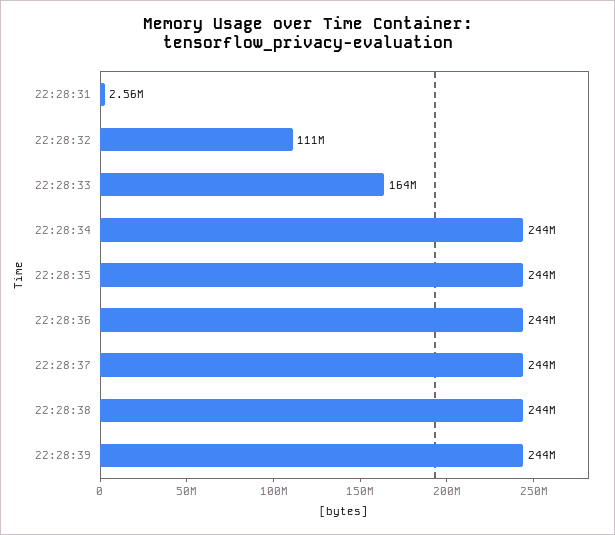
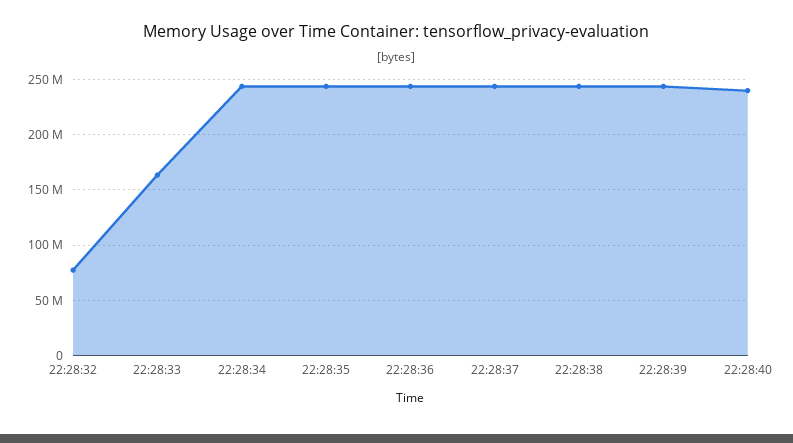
22:28:31: 2560000 -> none
22:28:32: 111000000 -> 80000000
22:28:40: none -> 240000000

